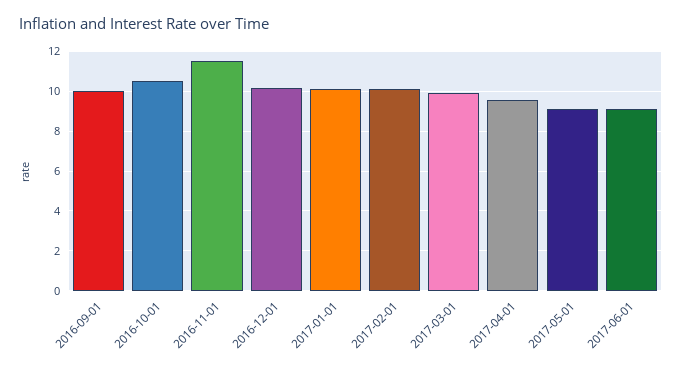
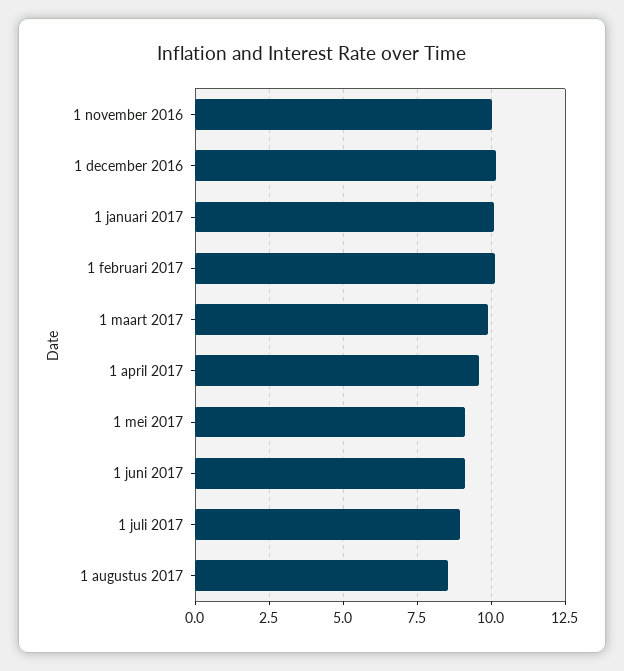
2016-09-01: 10 -> none
2016-10-01: 10.5 -> none
2016-11-01: 11.5 -> 10
1 juli 2017: none -> 9
1 augustus 2017: none -> 8.5

